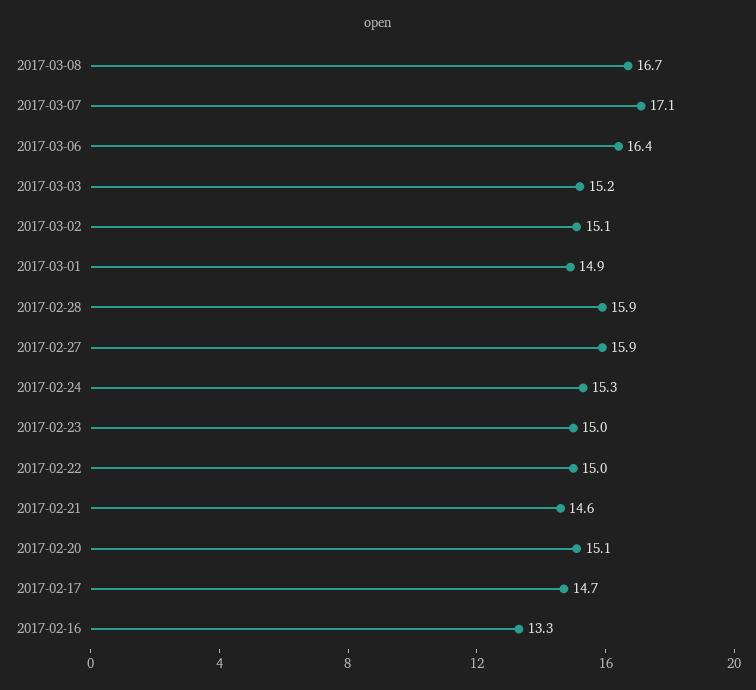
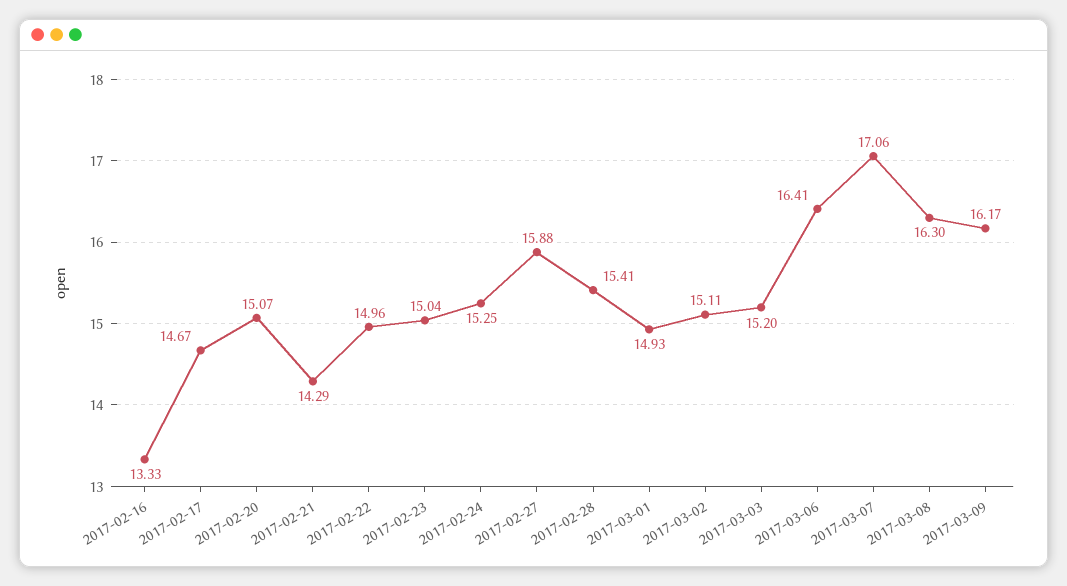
2017-03-08: 16.7 -> 16.3
2017-02-28: 15.9 -> 15.41
2017-02-21: 14.6 -> 14.29
2017-03-09: none -> 16.17

